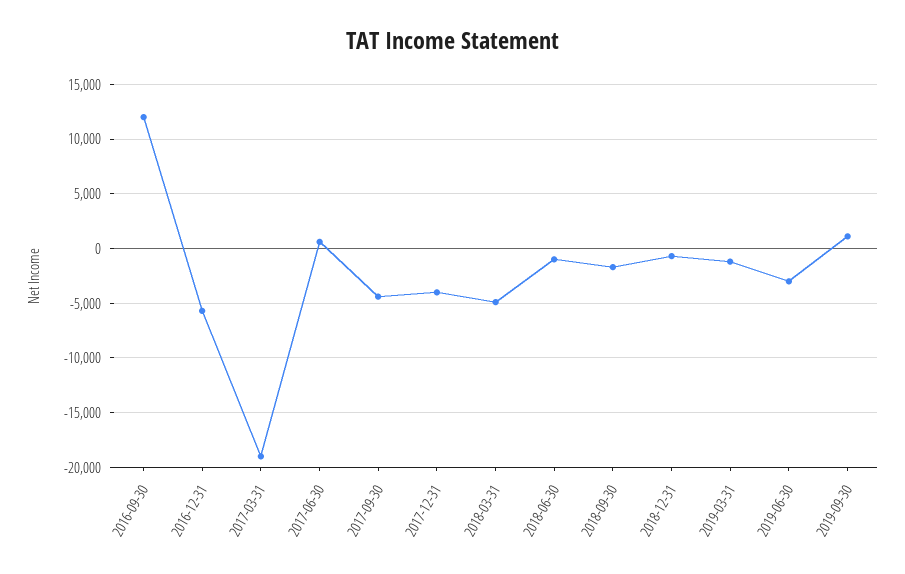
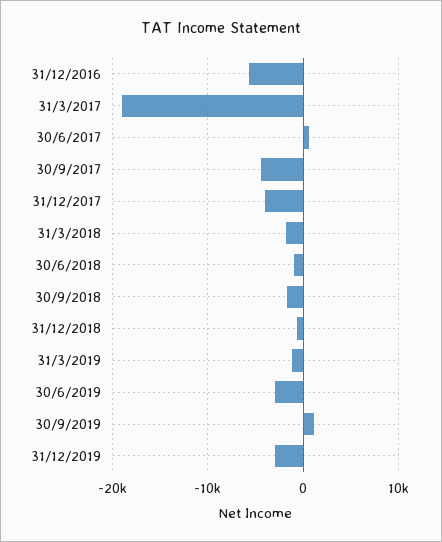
2016-09-30: 12000 -> none
2018-03-31: -5000 -> -2000
31/12/2019: none -> -3000

